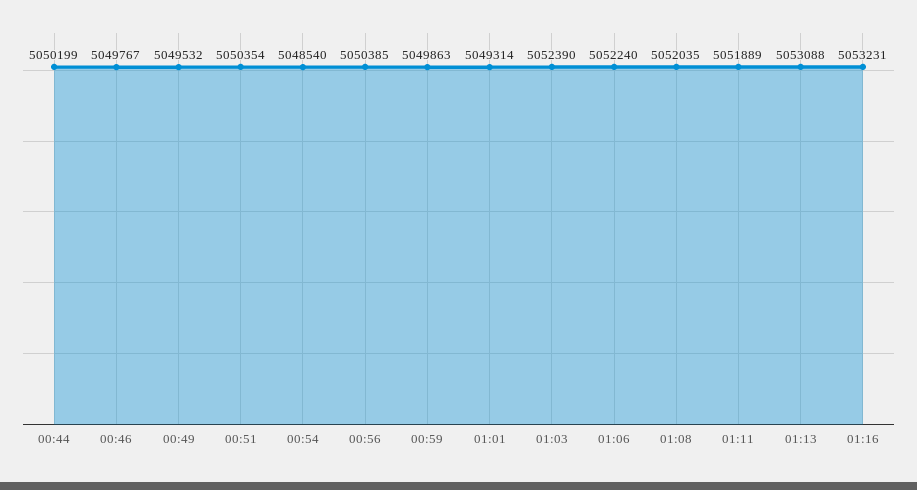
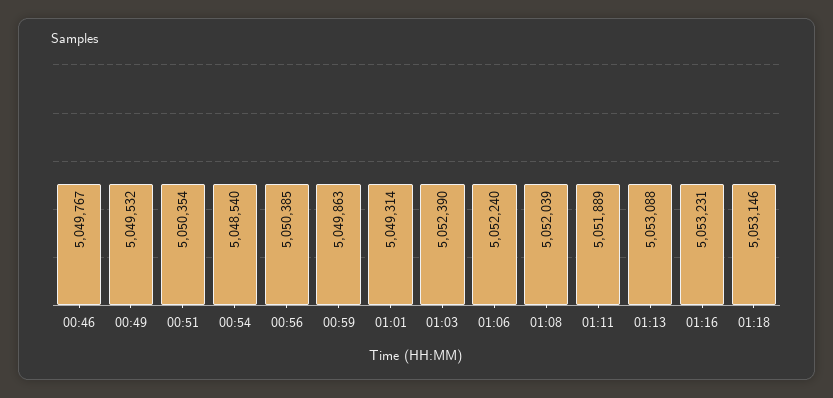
00:44: 5050199 -> none
01:08: 5052035 -> 5052039
01:18: none -> 5053146

